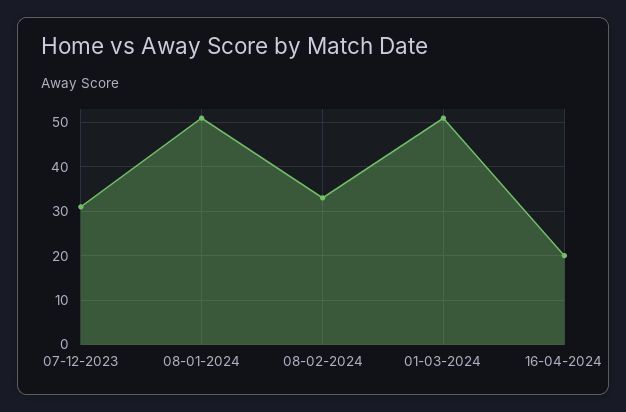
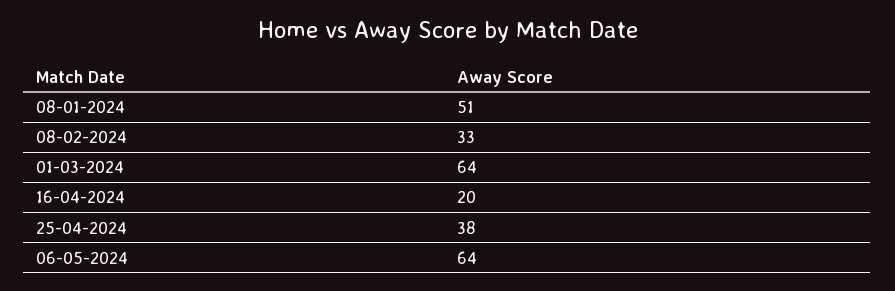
07-12-2023: 30 -> none
01-03-2024: 50 -> 64
25-04-2024: none -> 38
06-05-2024: none -> 64

